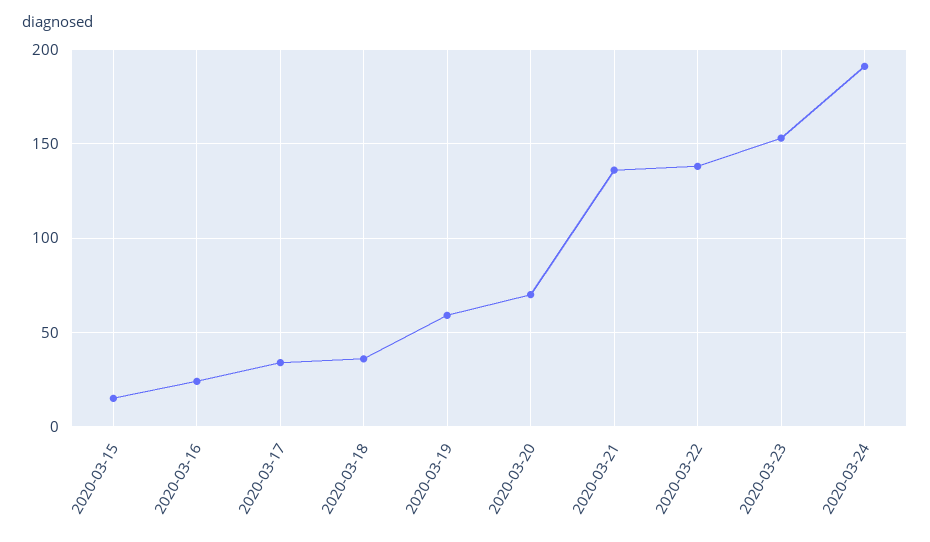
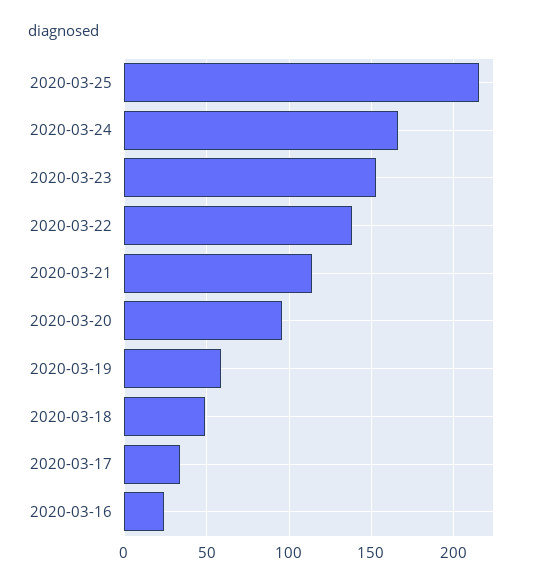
2020-03-15: 15 -> none
2020-03-18: 35 -> 50
2020-03-20: 70 -> 95
2020-03-21: 135 -> 115
2020-03-24: 190 -> 165
2020-03-25: none -> 215

